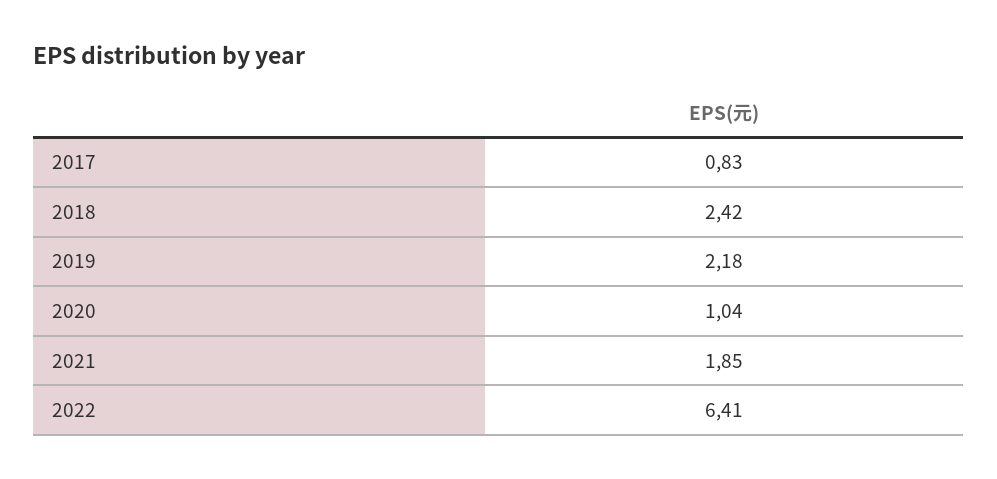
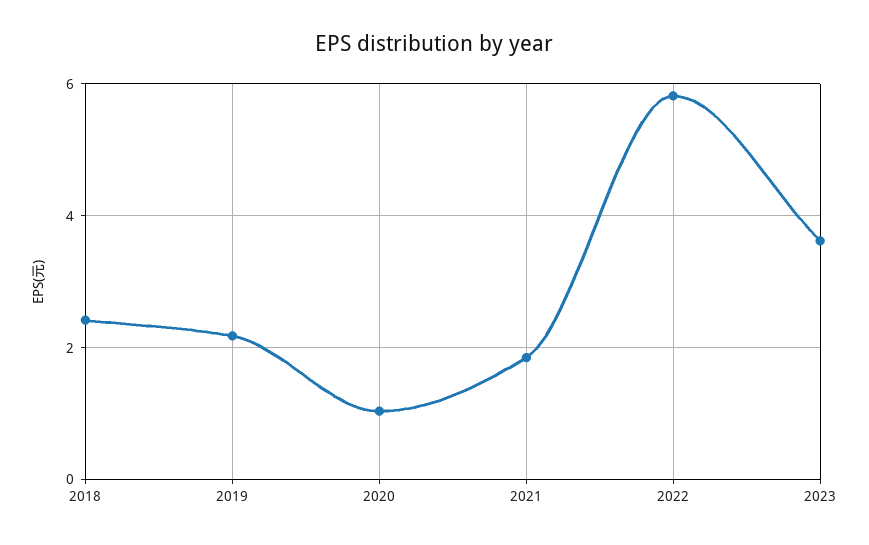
2017: 0.83 -> none
2022: 6.41 -> 5.8
2023: none -> 3.6

